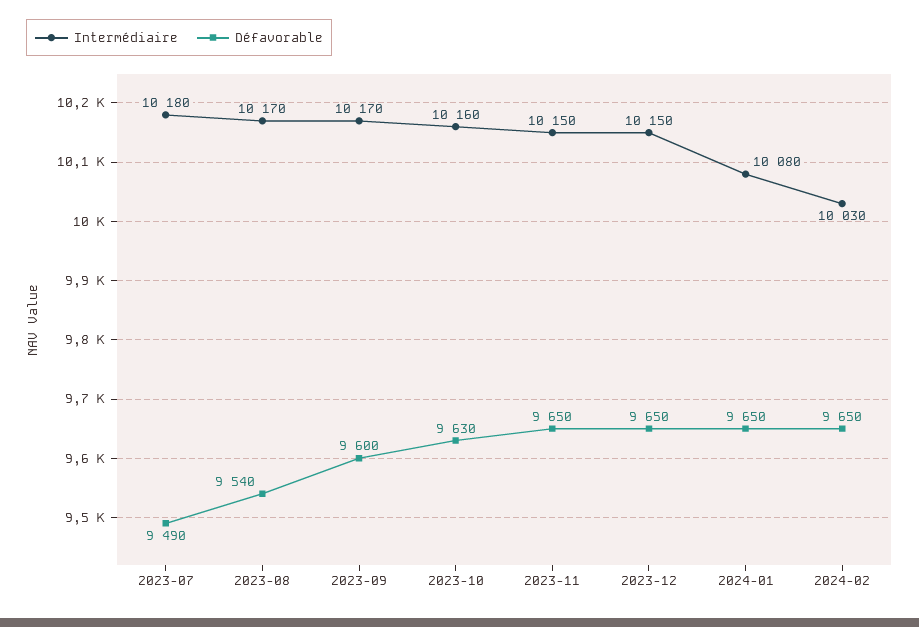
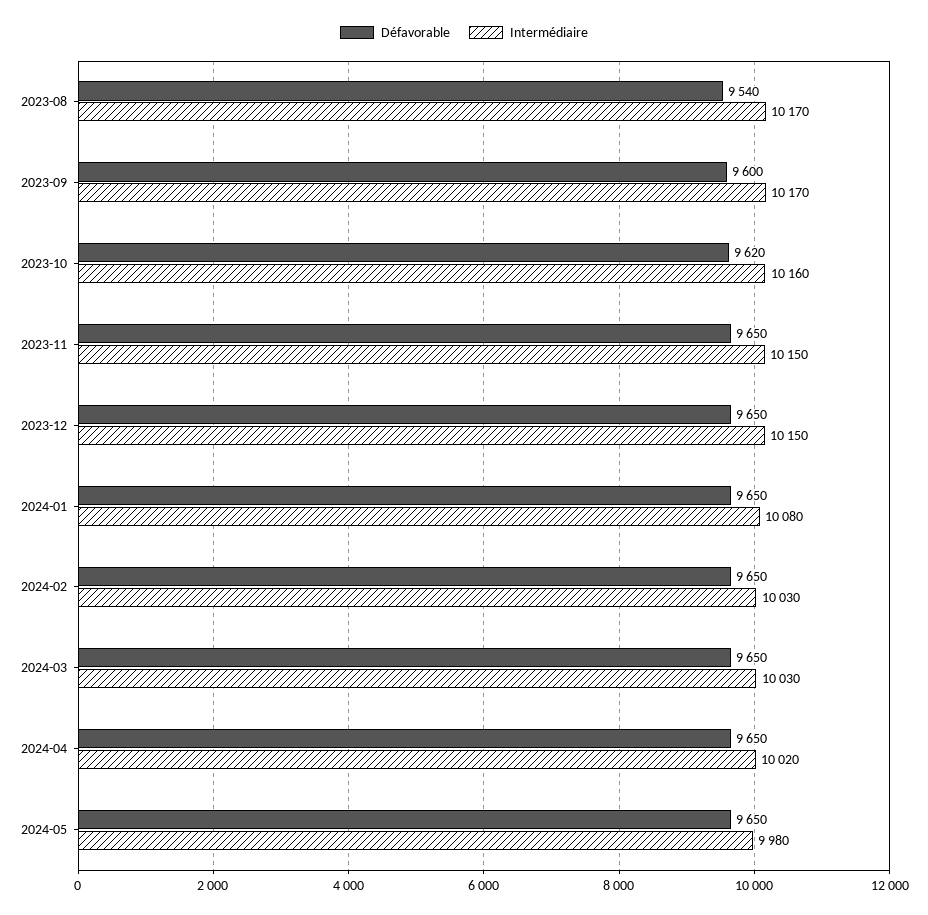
Intermédiaire, 2023-07: 10180 -> none
Défavorable, 2023-07: 9490 -> none
Défavorable, 2023-10: 9630 -> 9620
Défavorable, 2024-03: none -> 9650
Intermédiaire, 2024-03: none -> 10030
Défavorable, 2024-04: none -> 9650
Intermédiaire, 2024-04: none -> 10020
Défavorable, 2024-05: none -> 9650
Intermédiaire, 2024-05: none -> 9980

